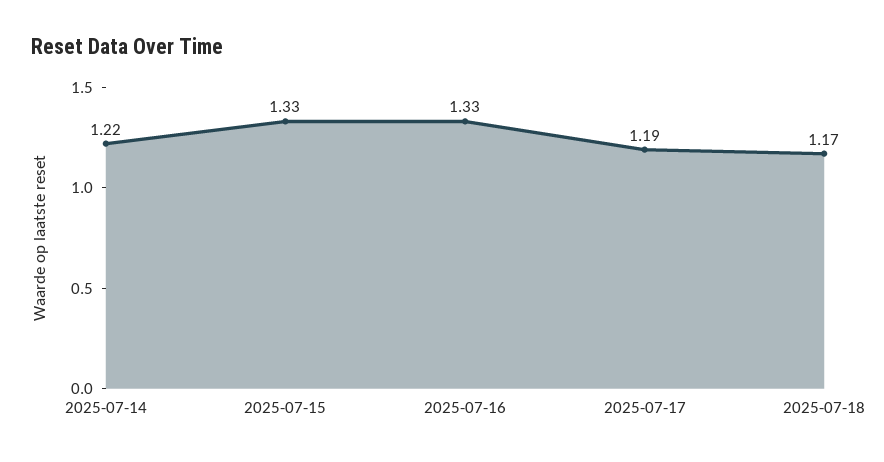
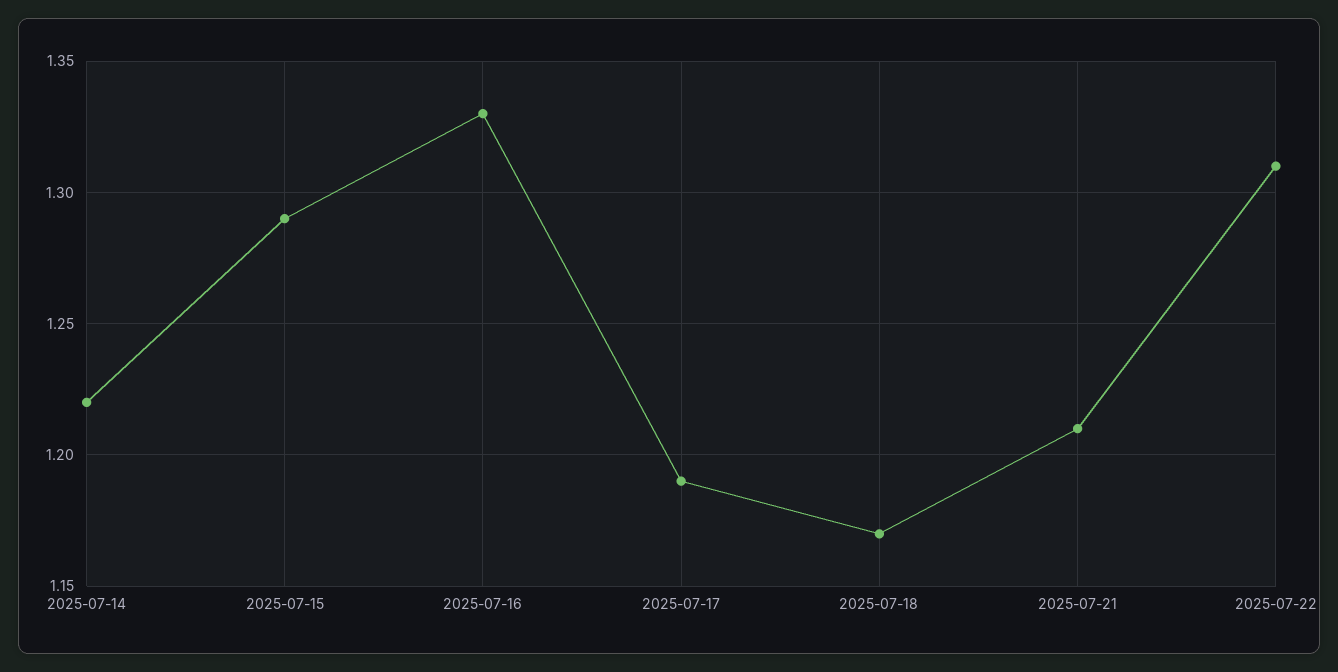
2025-07-15: 1.33 -> 1.29
2025-07-21: none -> 1.21
2025-07-22: none -> 1.31

